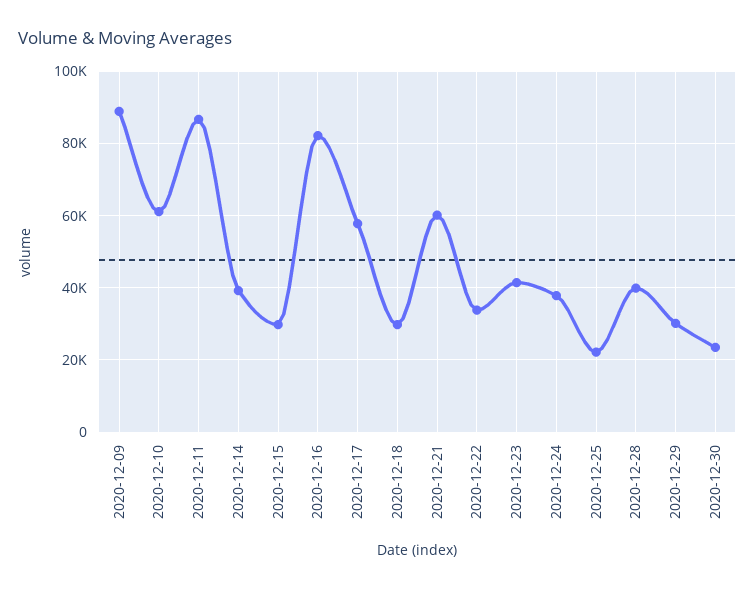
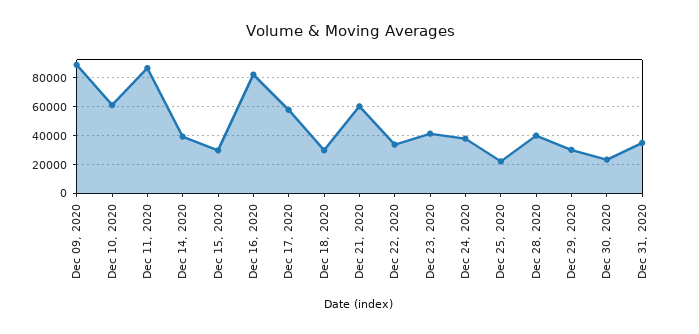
Dec 31, 2020: none -> 35000

